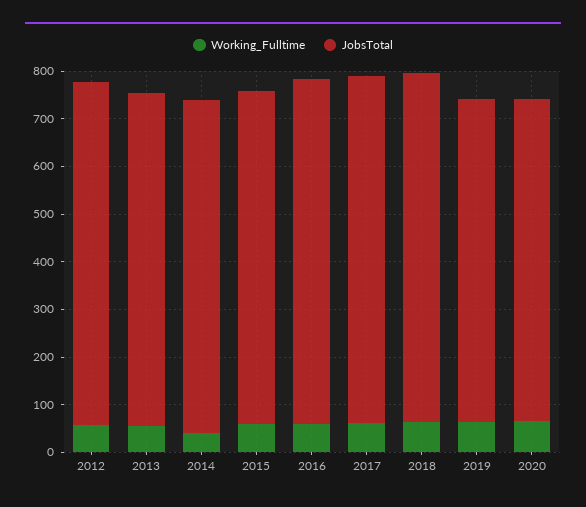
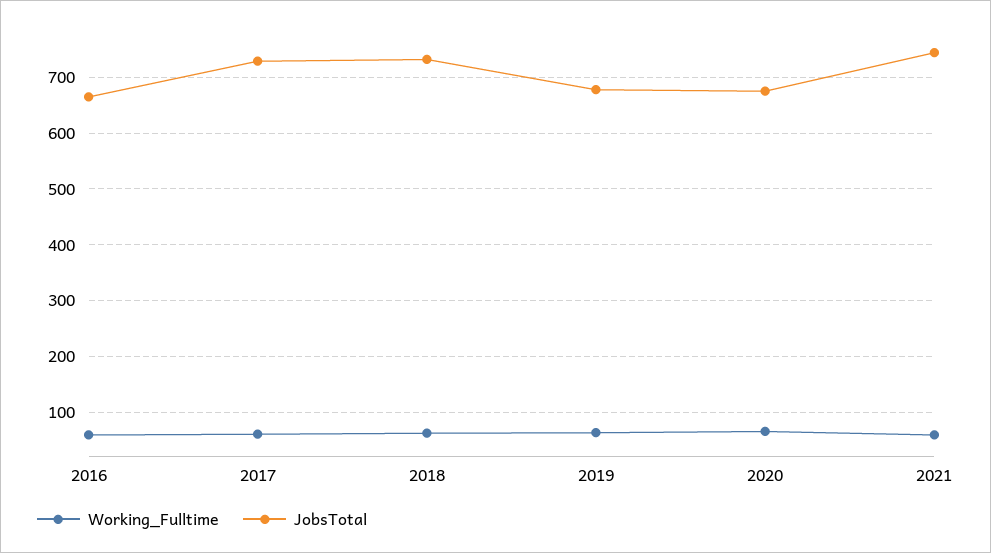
Working_Fulltime, 2012: 60 -> none
JobsTotal, 2012: 720 -> none
Working_Fulltime, 2013: 60 -> none
JobsTotal, 2013: 700 -> none
Working_Fulltime, 2014: 40 -> none
JobsTotal, 2014: 700 -> none
Working_Fulltime, 2015: 60 -> none
JobsTotal, 2015: 700 -> none
JobsTotal, 2016: 720 -> 660
Working_Fulltime, 2021: none -> 60
JobsTotal, 2021: none -> 740

